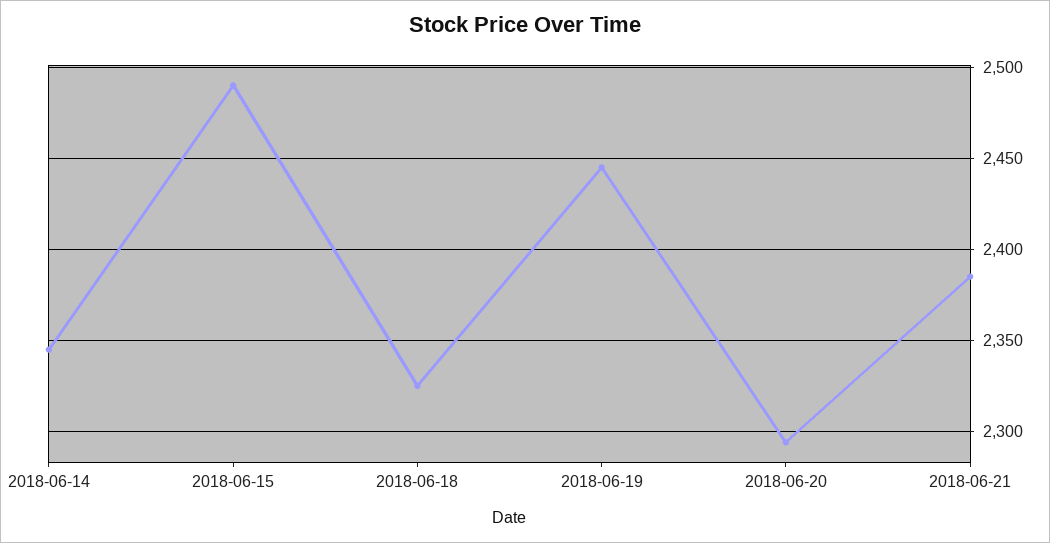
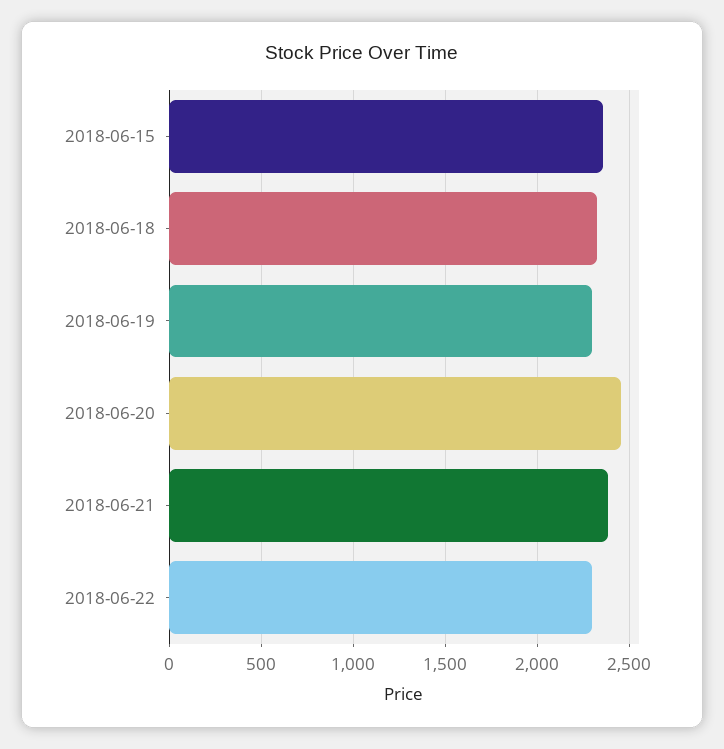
2018-06-14: 2345 -> none
2018-06-15: 2490 -> 2350
2018-06-19: 2445 -> 2300
2018-06-20: 2295 -> 2450
2018-06-22: none -> 2300

